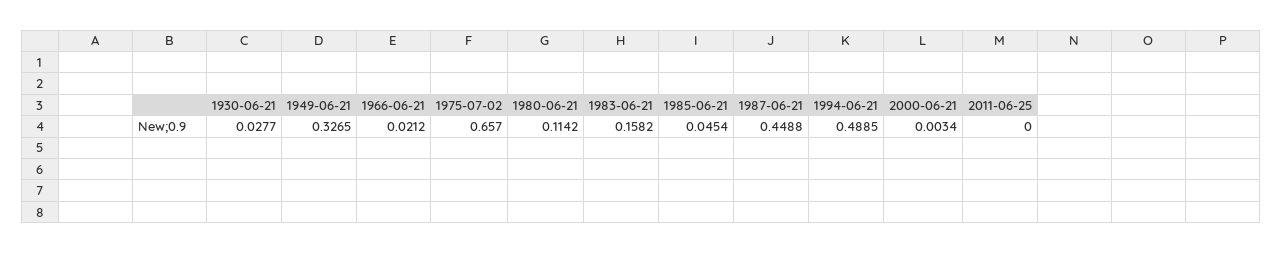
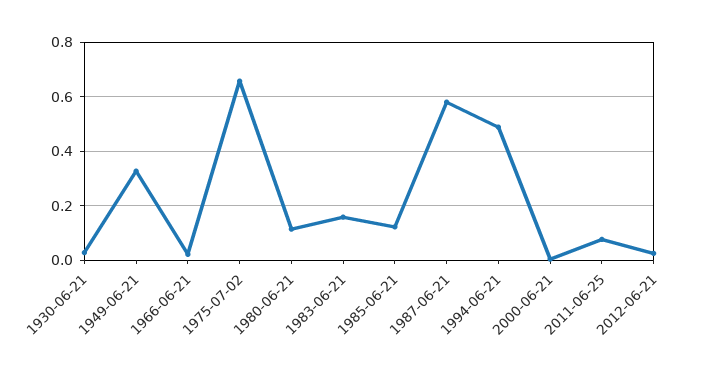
1985-06-21: 0.0454 -> 0.125
1987-06-21: 0.4488 -> 0.575
2011-06-25: 0 -> 0.075
2012-06-21: none -> 0.025

